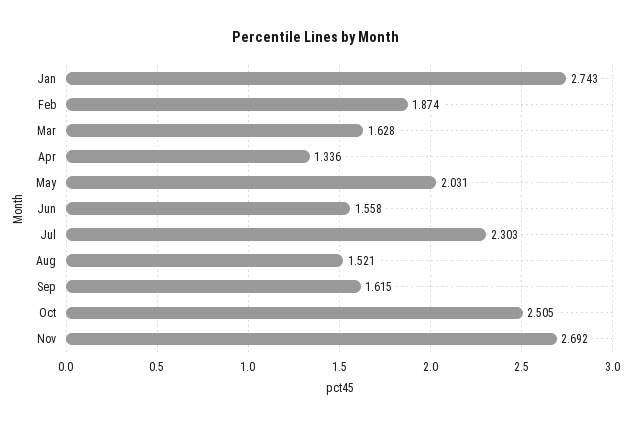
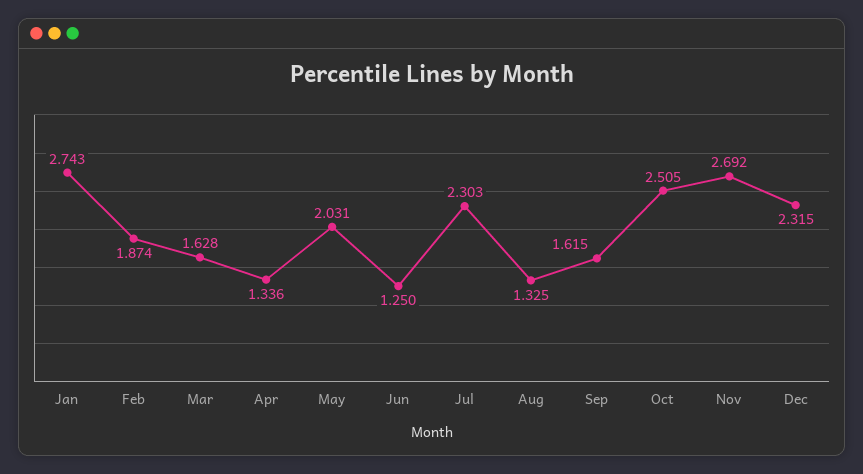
Jun: 1.558 -> 1.25
Aug: 1.521 -> 1.325
Dec: none -> 2.315

